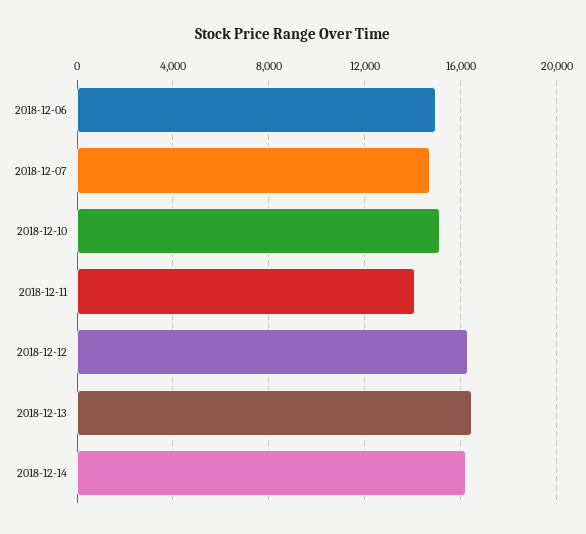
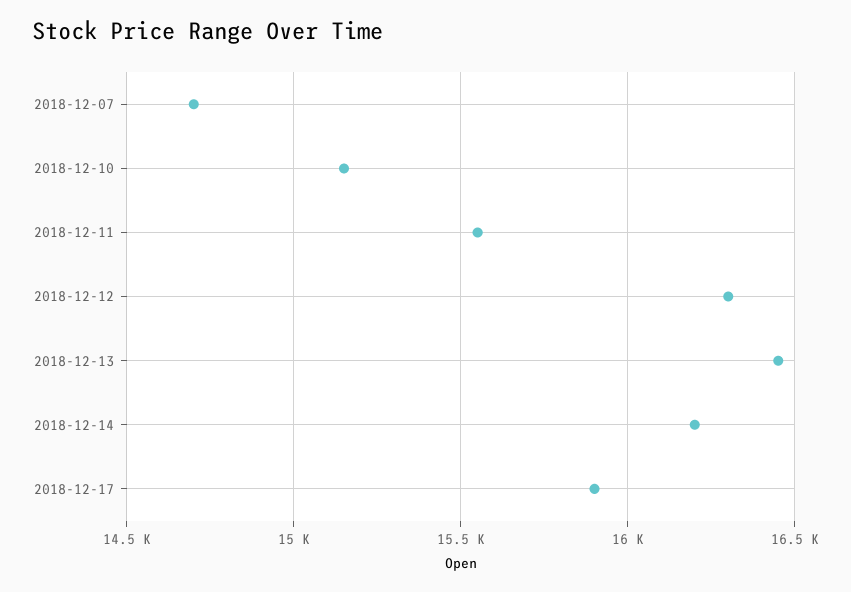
2018-12-06: 15000 -> none
2018-12-11: 14000 -> 15550
2018-12-17: none -> 15900

